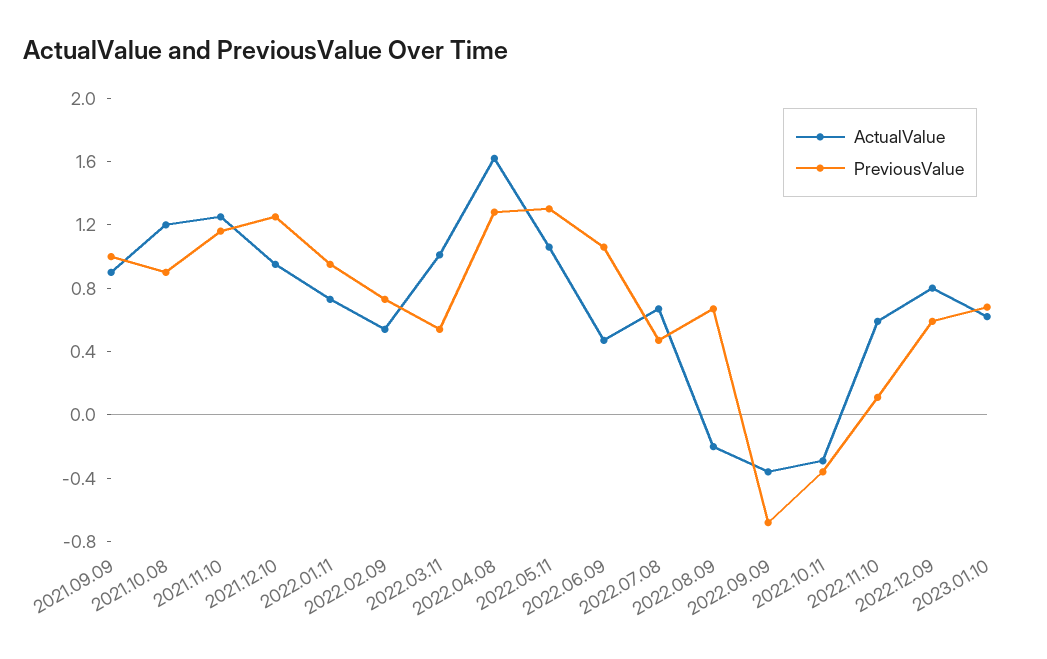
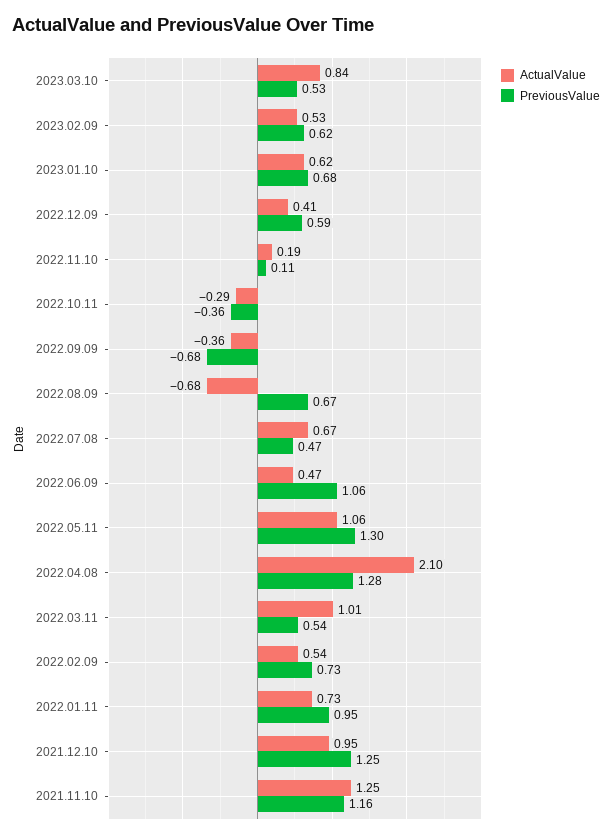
ActualValue, 2021.09.09: 0.9 -> none
PreviousValue, 2021.09.09: 1 -> none
ActualValue, 2021.10.08: 1.2 -> none
PreviousValue, 2021.10.08: 0.9 -> none
ActualValue, 2022.04.08: 1.6 -> 2.1
ActualValue, 2022.08.09: -0.2 -> -0.68
ActualValue, 2022.11.10: 0.6 -> 0.19
ActualValue, 2022.12.09: 0.8 -> 0.41
ActualValue, 2023.03.10: none -> 0.84
PreviousValue, 2023.03.10: none -> 0.53
ActualValue, 2023.02.09: none -> 0.53
PreviousValue, 2023.02.09: none -> 0.62

